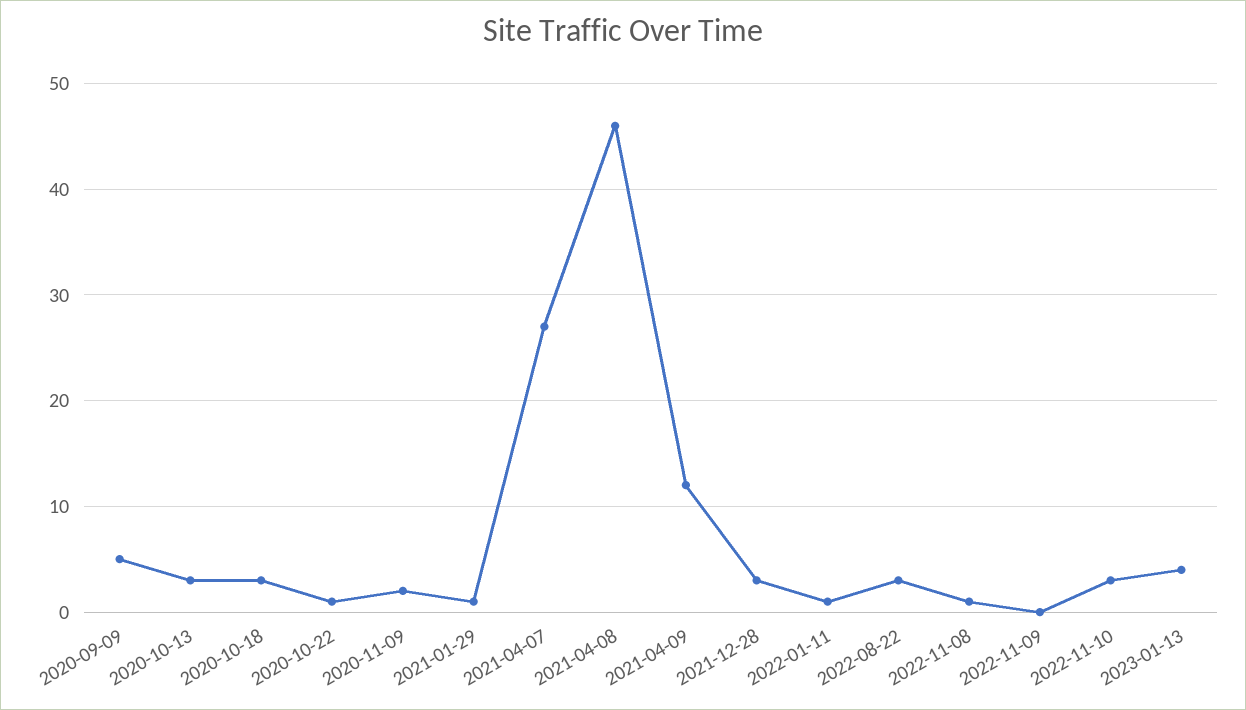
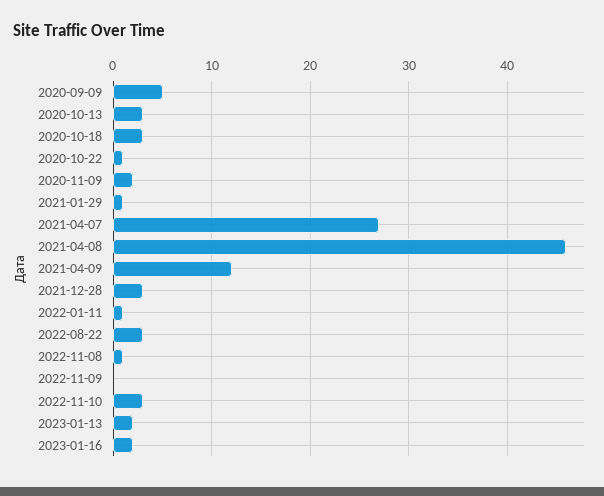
2023-01-13: 4 -> 2
2023-01-16: none -> 2

